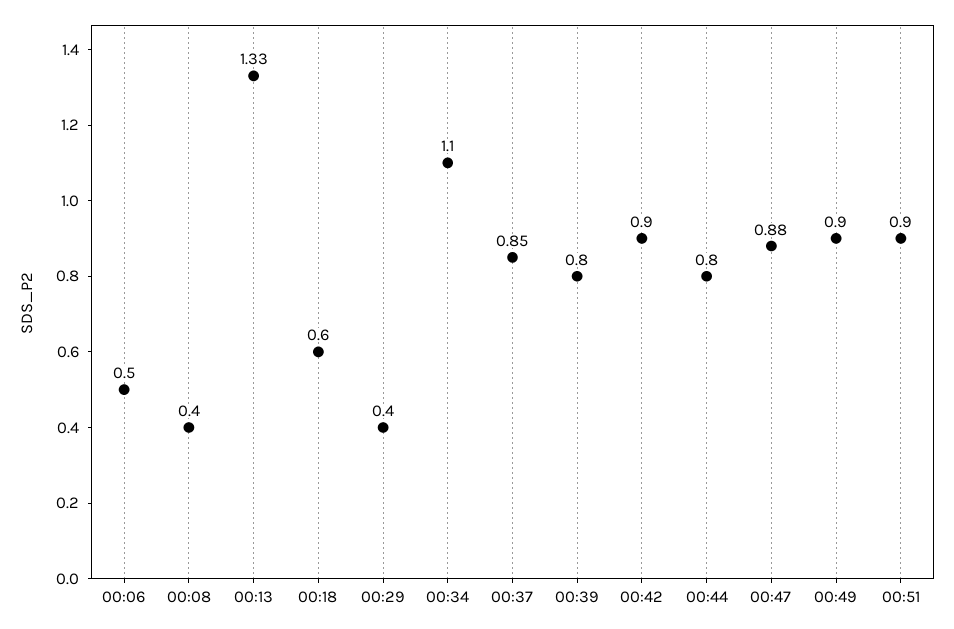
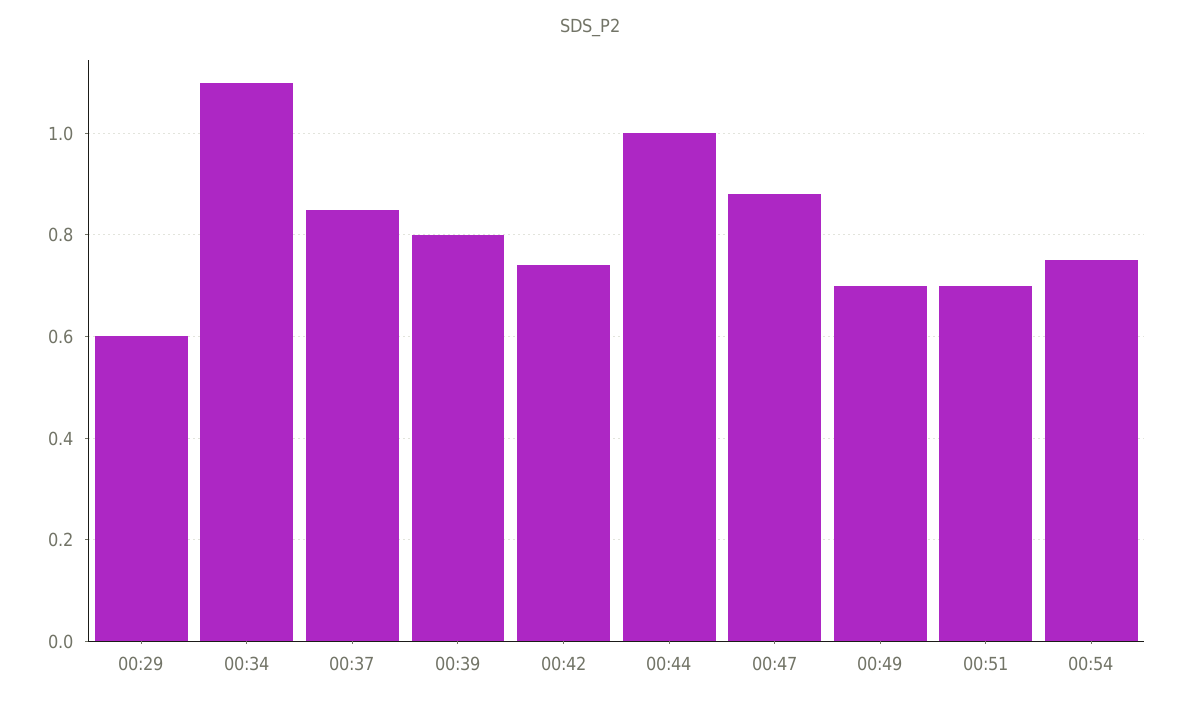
00:06: 0.5 -> none
00:08: 0.4 -> none
00:13: 1.33 -> none
00:18: 0.6 -> none
00:29: 0.4 -> 0.6
00:42: 0.9 -> 0.75
00:44: 0.8 -> 1
00:49: 0.9 -> 0.7
00:51: 0.9 -> 0.7
00:54: none -> 0.75

